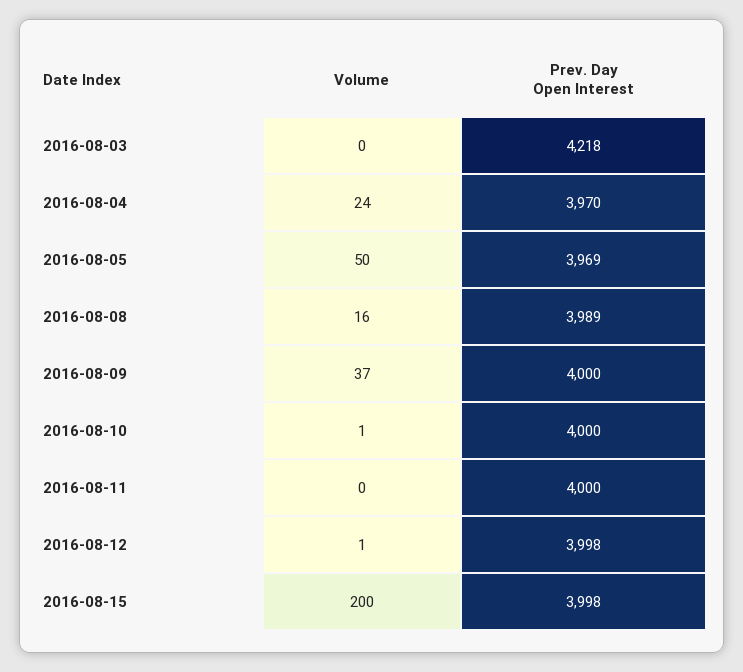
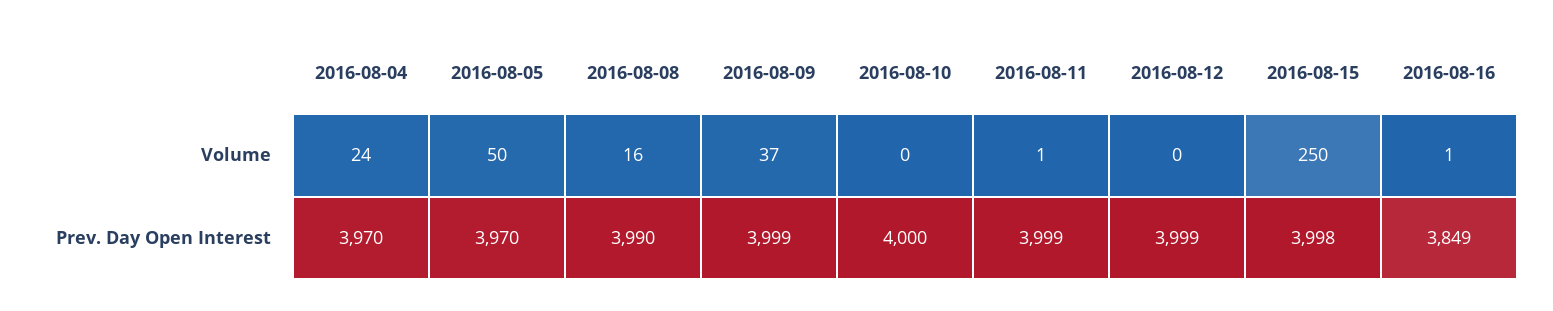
Volume, 2016-08-03: 0 -> none
Prev. Day Open Interest, 2016-08-03: 4218 -> none
Prev. Day Open Interest, 2016-08-05: 3969 -> 3970
Prev. Day Open Interest, 2016-08-08: 3989 -> 3990
Prev. Day Open Interest, 2016-08-09: 4000 -> 3999
Volume, 2016-08-10: 1 -> 0
Volume, 2016-08-11: 0 -> 1
Prev. Day Open Interest, 2016-08-11: 4000 -> 3999
Volume, 2016-08-12: 1 -> 0
Prev. Day Open Interest, 2016-08-12: 3998 -> 3999
Volume, 2016-08-15: 200 -> 250
Volume, 2016-08-16: none -> 1
Prev. Day Open Interest, 2016-08-16: none -> 3849

